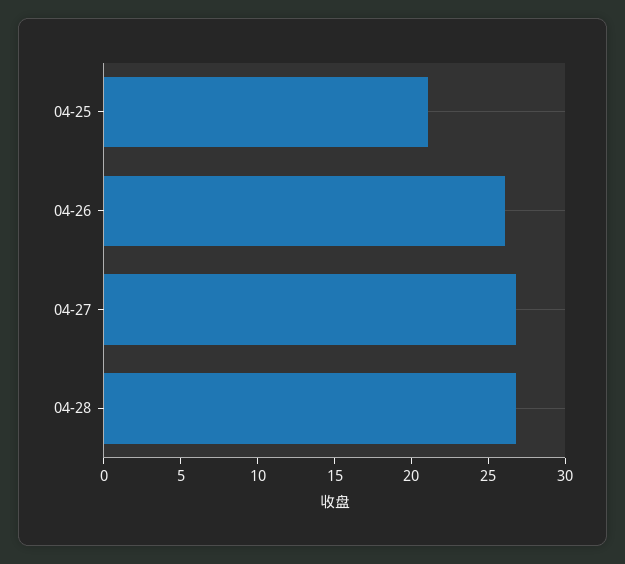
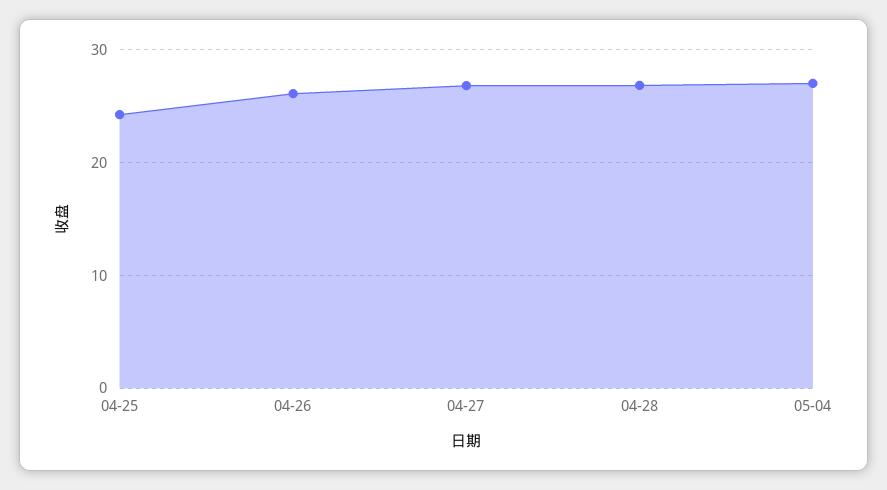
04-25: 21 -> 24
05-04: none -> 27

